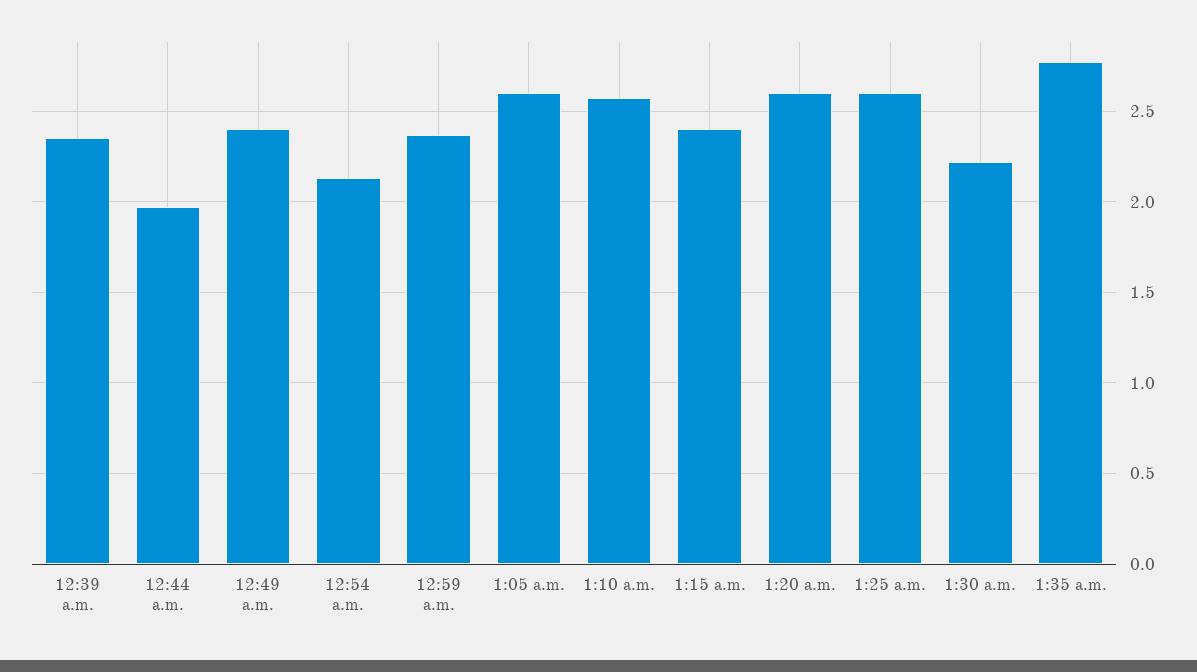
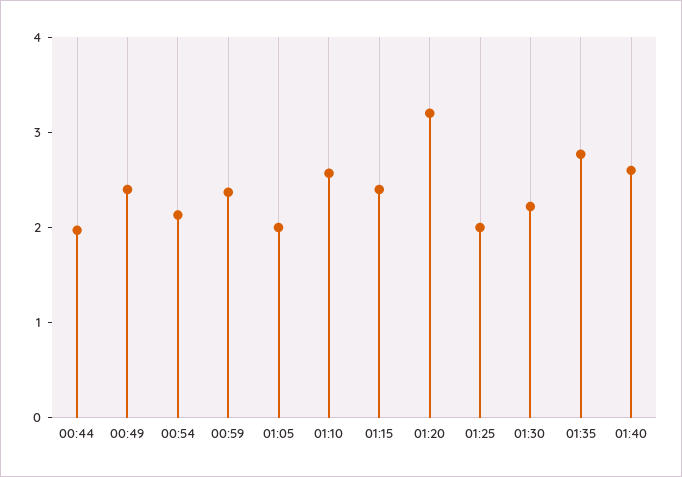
12:39 a.m.: 2.35 -> none
1:05 a.m.: 2.6 -> 2
1:20 a.m.: 2.6 -> 3.2
1:25 a.m.: 2.6 -> 2
01:40: none -> 2.6

